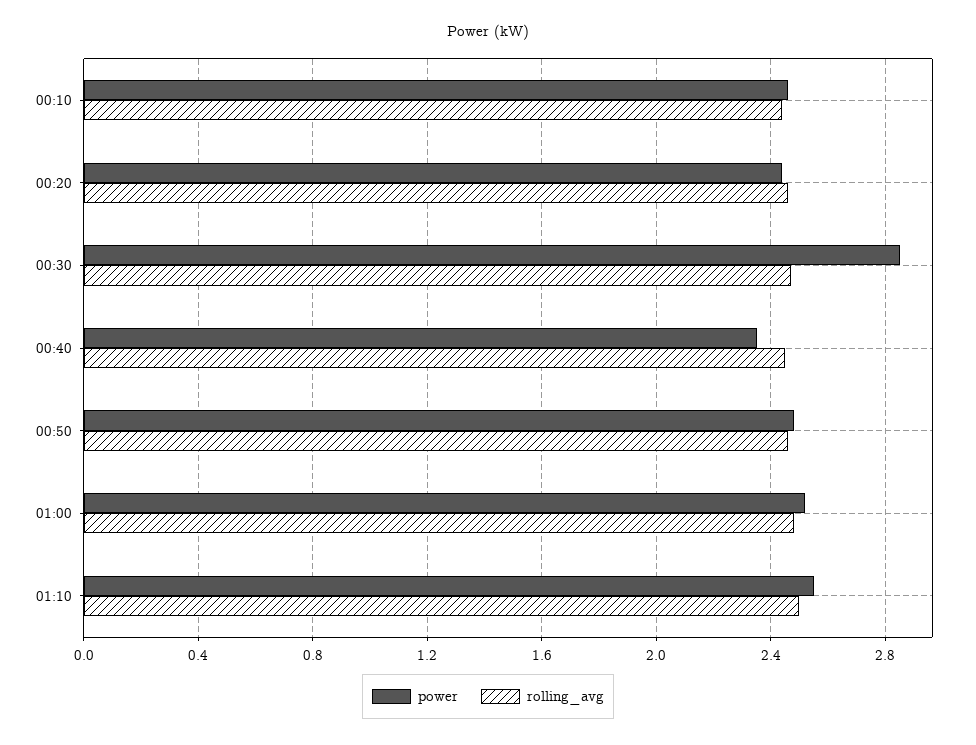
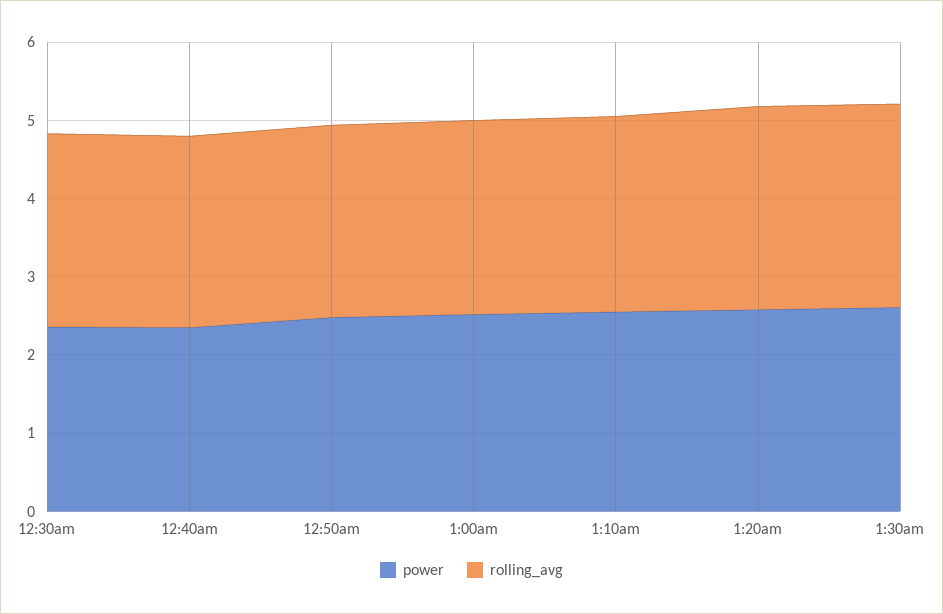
power, 00:10: 2.45 -> none
rolling_avg, 00:10: 2.45 -> none
power, 00:20: 2.45 -> none
rolling_avg, 00:20: 2.45 -> none
power, 00:30: 2.85 -> 2.4
power, 1:20am: none -> 2.6
rolling_avg, 1:20am: none -> 2.6
power, 1:30am: none -> 2.6
rolling_avg, 1:30am: none -> 2.6

